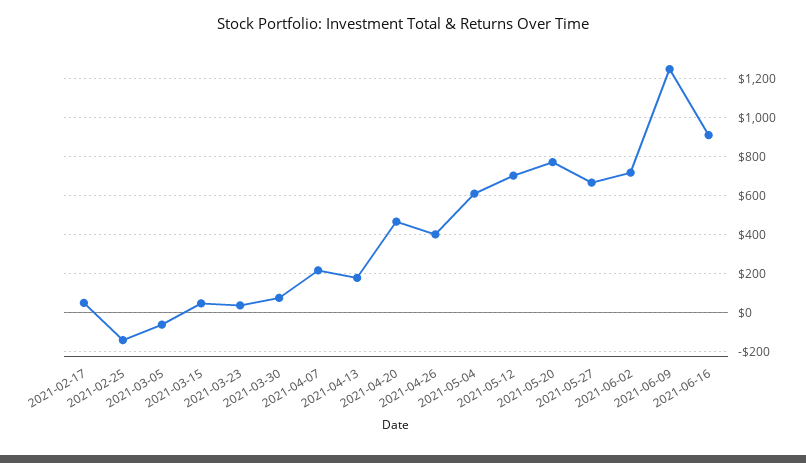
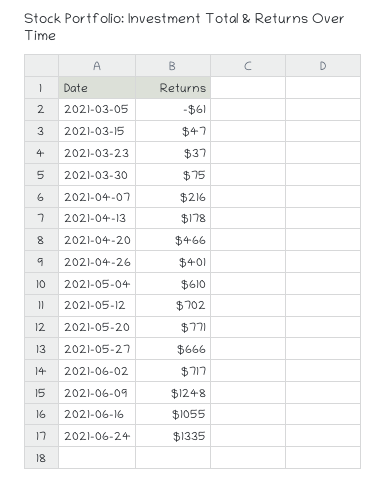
2021-02-17: 50 -> none
2021-02-25: -150 -> none
2021-06-16: 900 -> 1055
2021-06-24: none -> 1335

